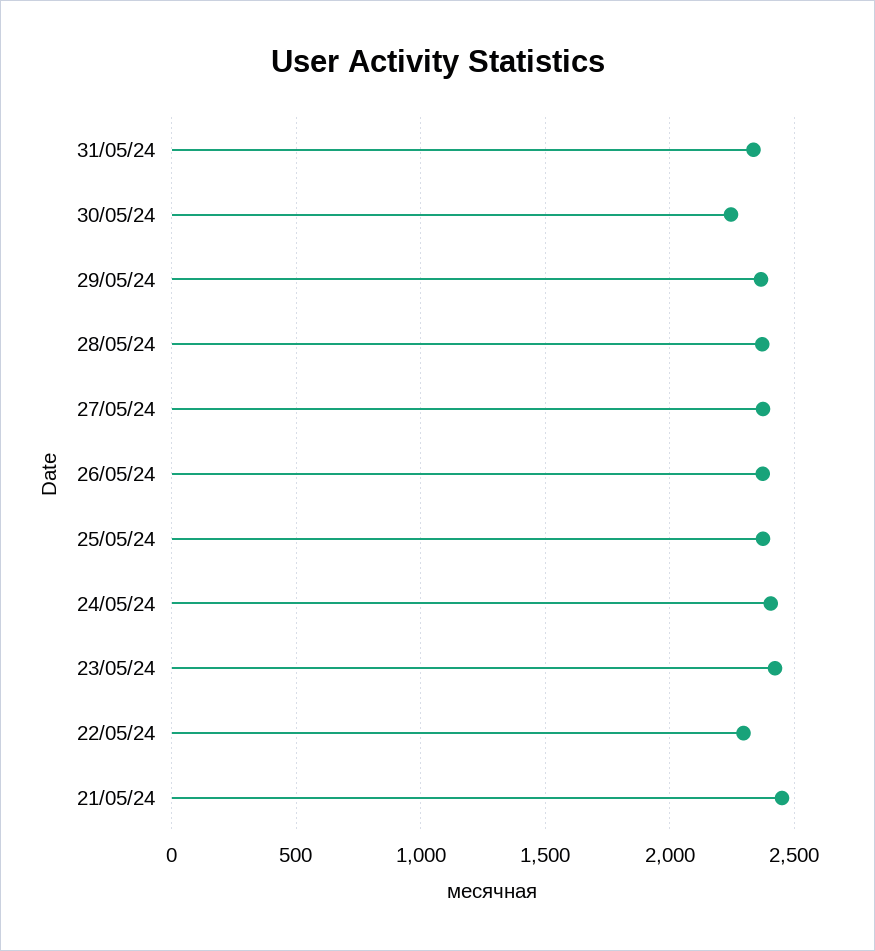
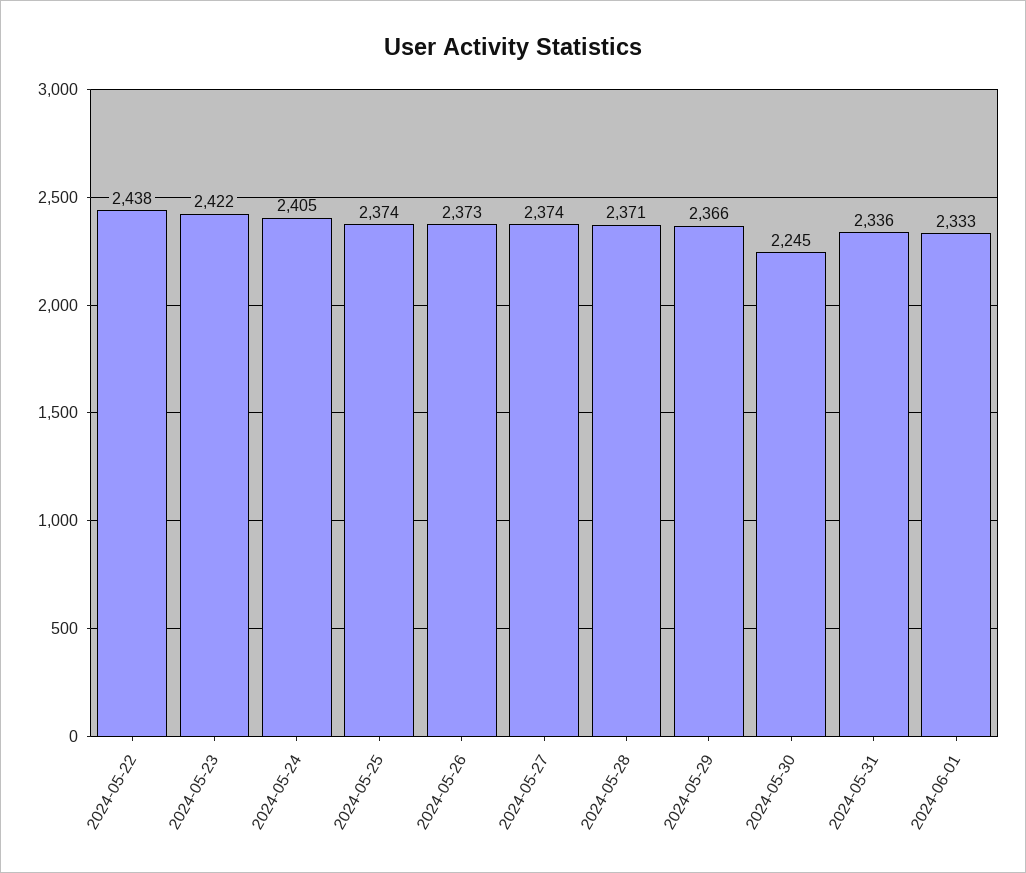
22/05/24: 2300 -> 2438
21/05/24: 2450 -> none
2024-06-01: none -> 2333

